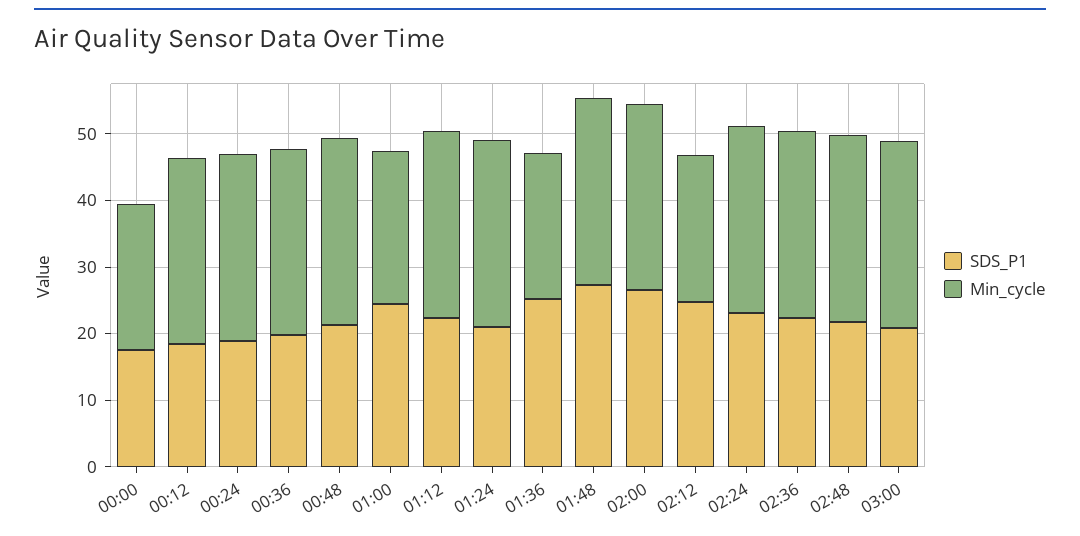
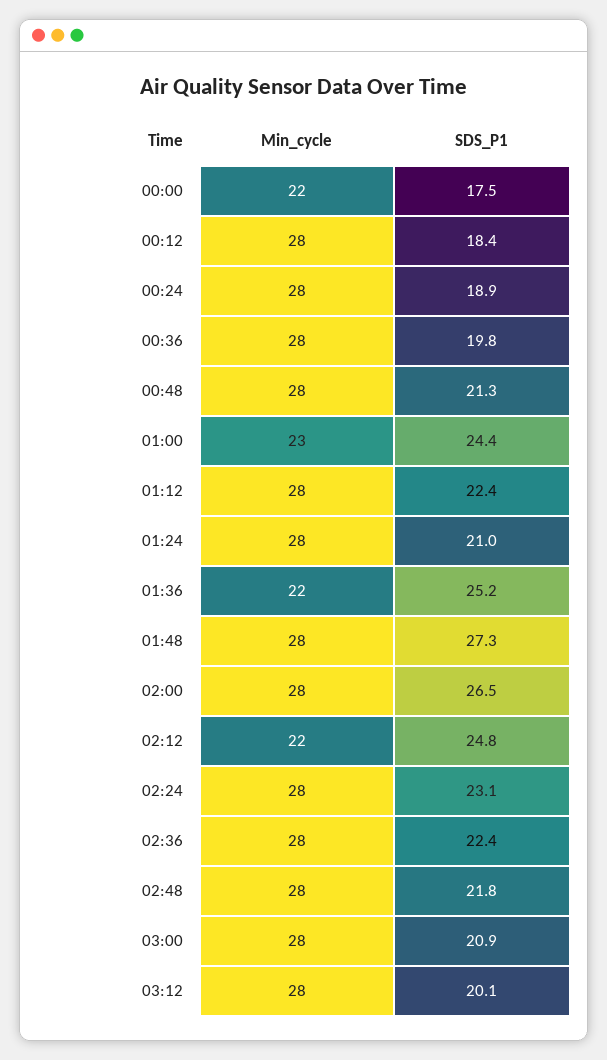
Min_cycle, 03:12: none -> 28
SDS_P1, 03:12: none -> 20.1

